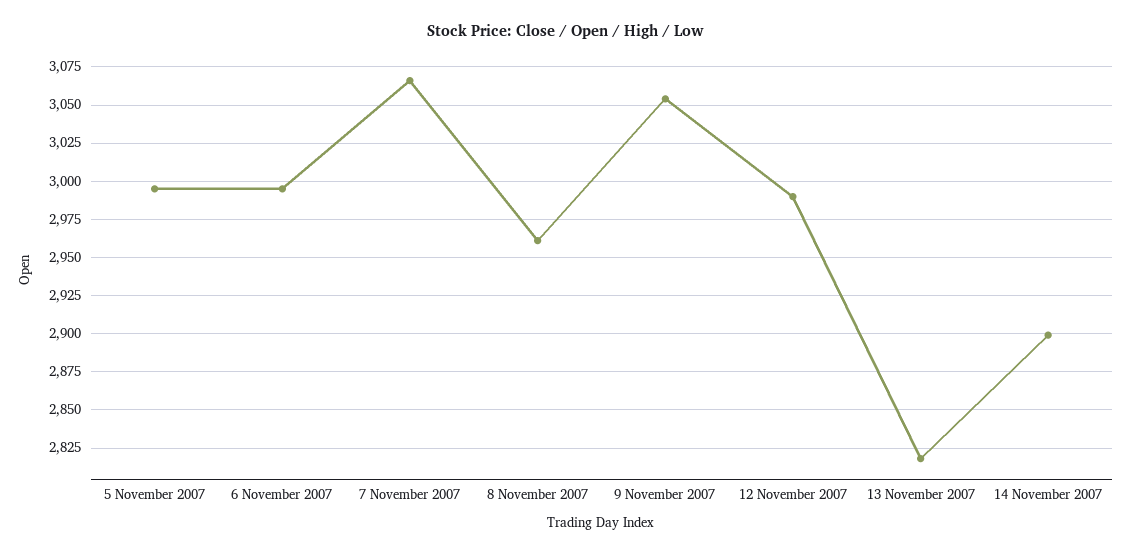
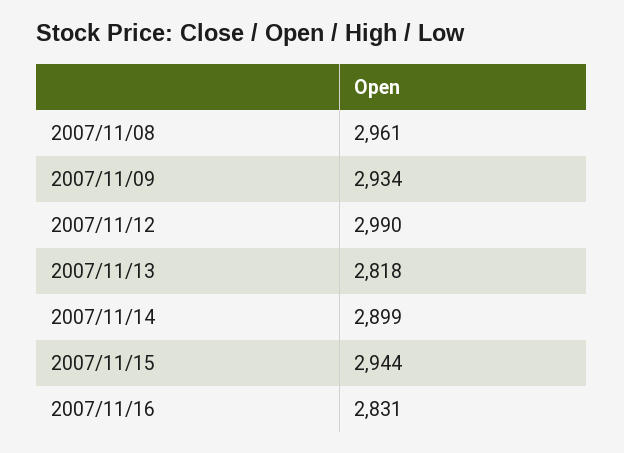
5 November 2007: 2995 -> none
6 November 2007: 2995 -> none
7 November 2007: 3065 -> none
9 November 2007: 3055 -> 2934
2007/11/15: none -> 2944
2007/11/16: none -> 2831

